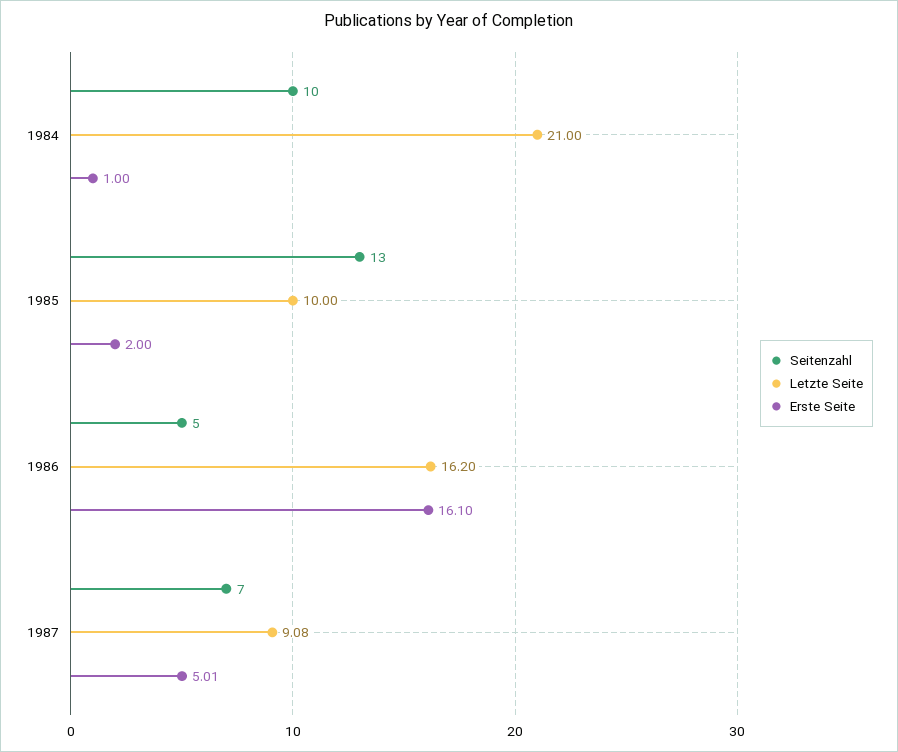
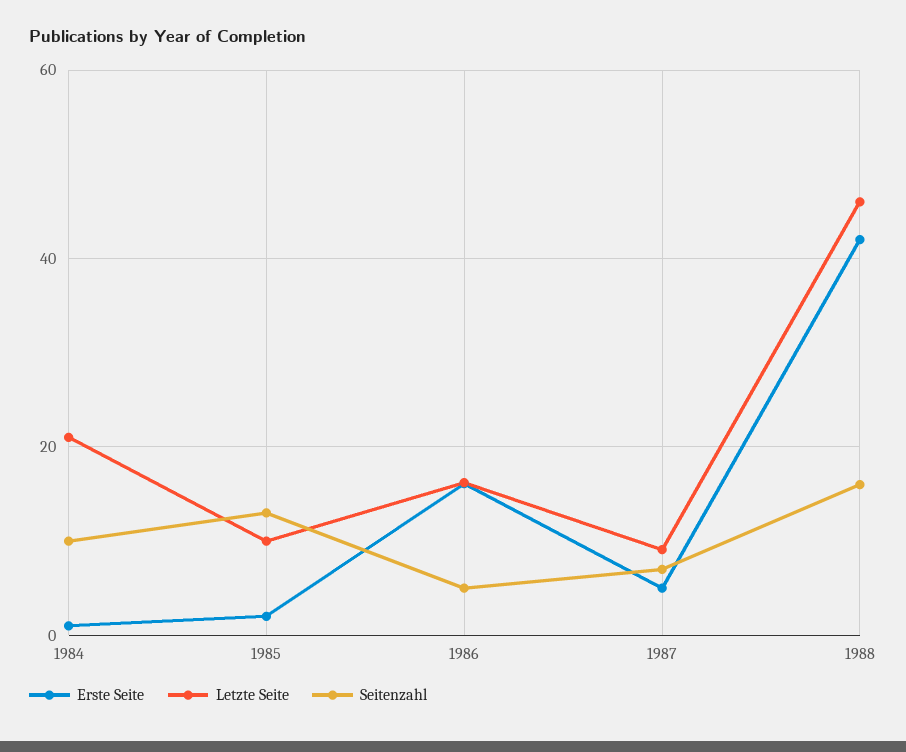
Erste Seite, 1988: none -> 42
Letzte Seite, 1988: none -> 46
Seitenzahl, 1988: none -> 16

